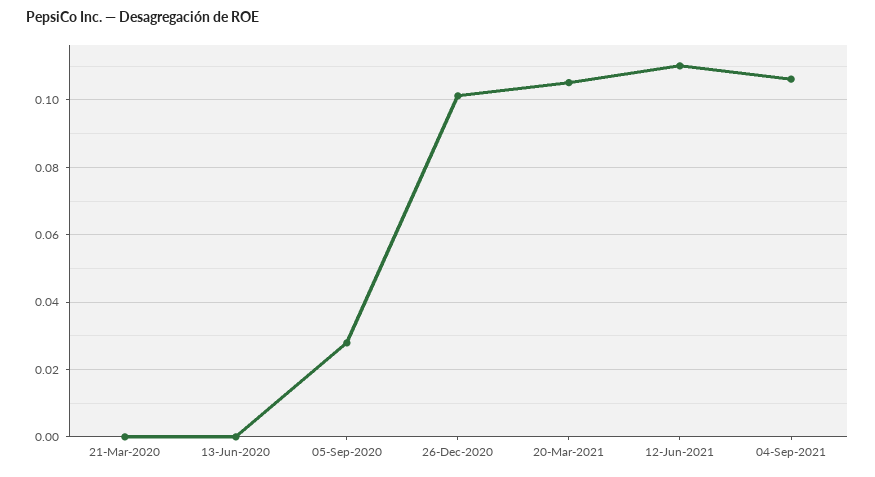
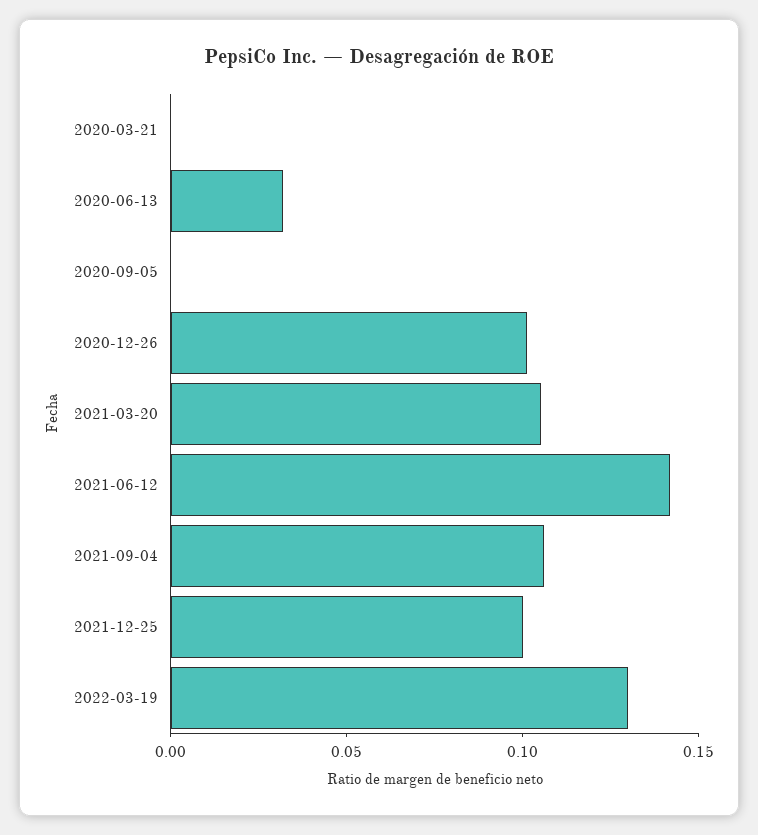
13-Jun-2020: 0 -> 0.03
05-Sep-2020: 0.028 -> 0
12-Jun-2021: 0.11 -> 0.14
2021-12-25: none -> 0.1
2022-03-19: none -> 0.13

